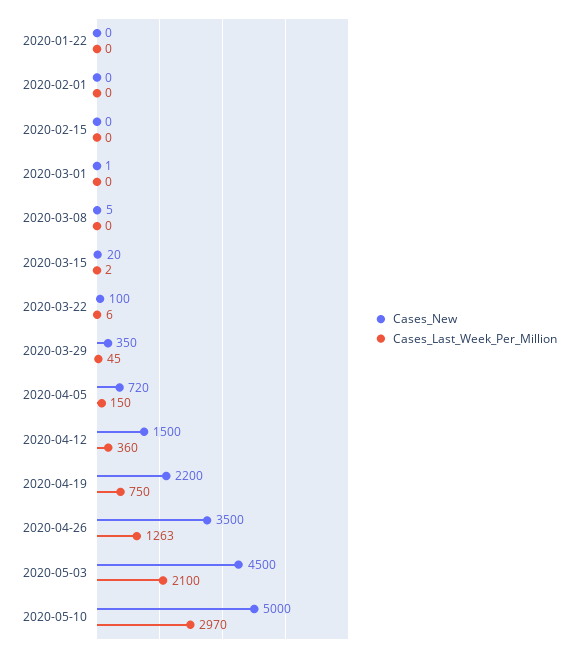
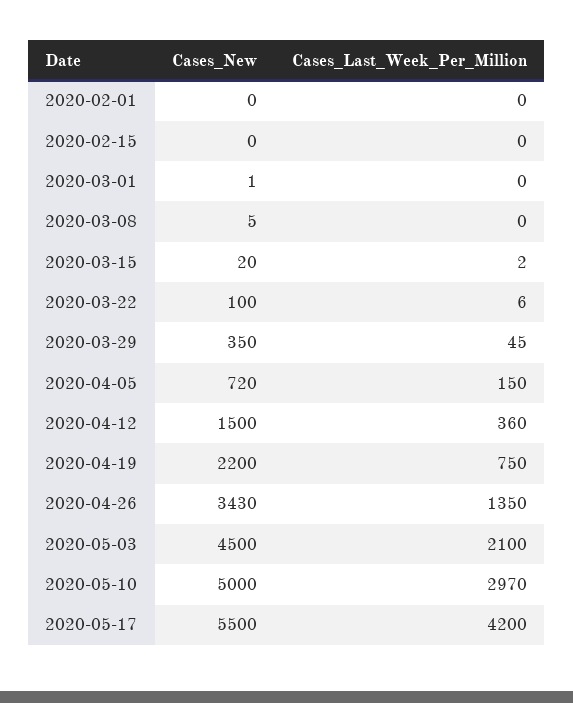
Cases_New, 2020-01-22: 0 -> none
Cases_Last_Week_Per_Million, 2020-01-22: 0 -> none
Cases_New, 2020-04-26: 3500 -> 3430
Cases_Last_Week_Per_Million, 2020-04-26: 1263 -> 1350
Cases_New, 2020-05-17: none -> 5500
Cases_Last_Week_Per_Million, 2020-05-17: none -> 4200

